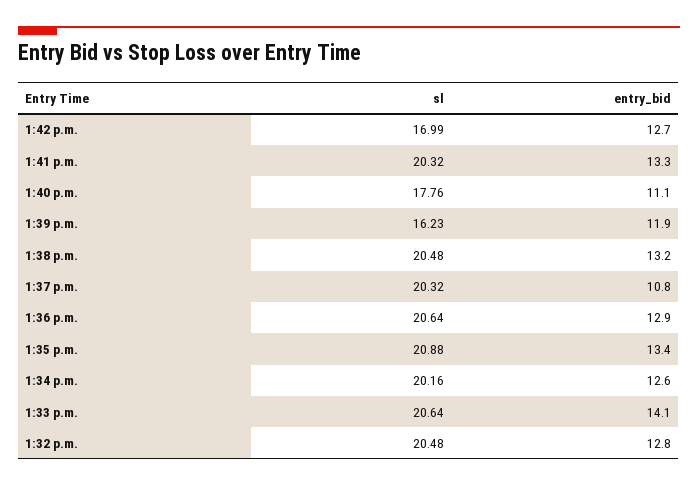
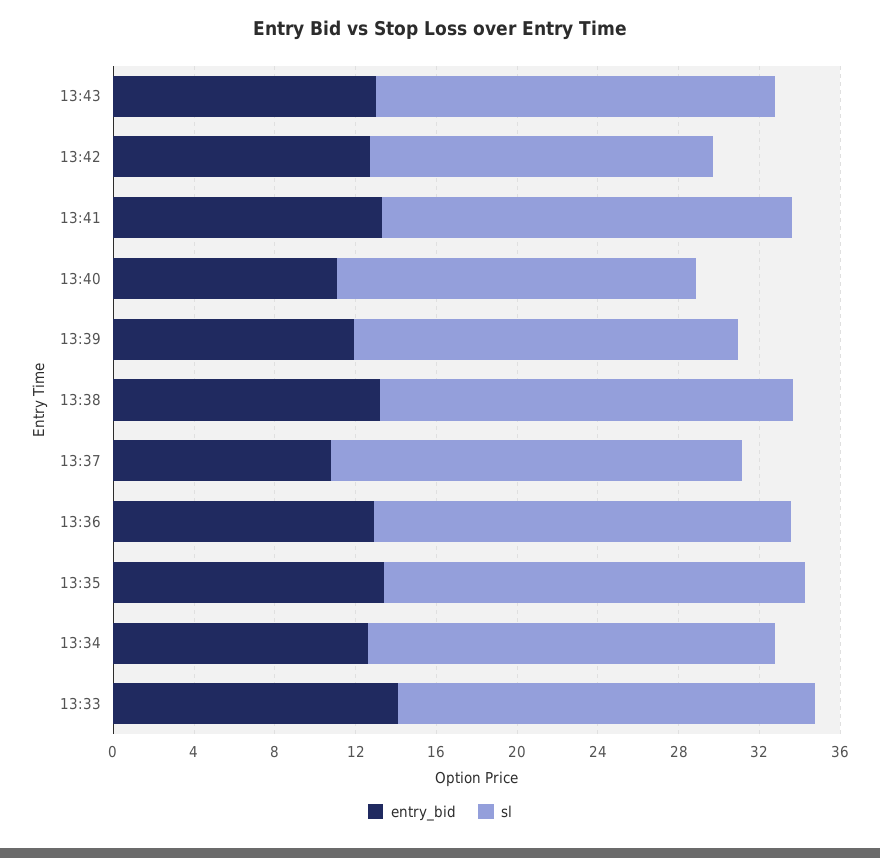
sl, 1:39 p.m.: 16.23 -> 19
sl, 1:32 p.m.: 20.48 -> none
entry_bid, 1:32 p.m.: 12.8 -> none
entry_bid, 13:43: none -> 13
sl, 13:43: none -> 20

